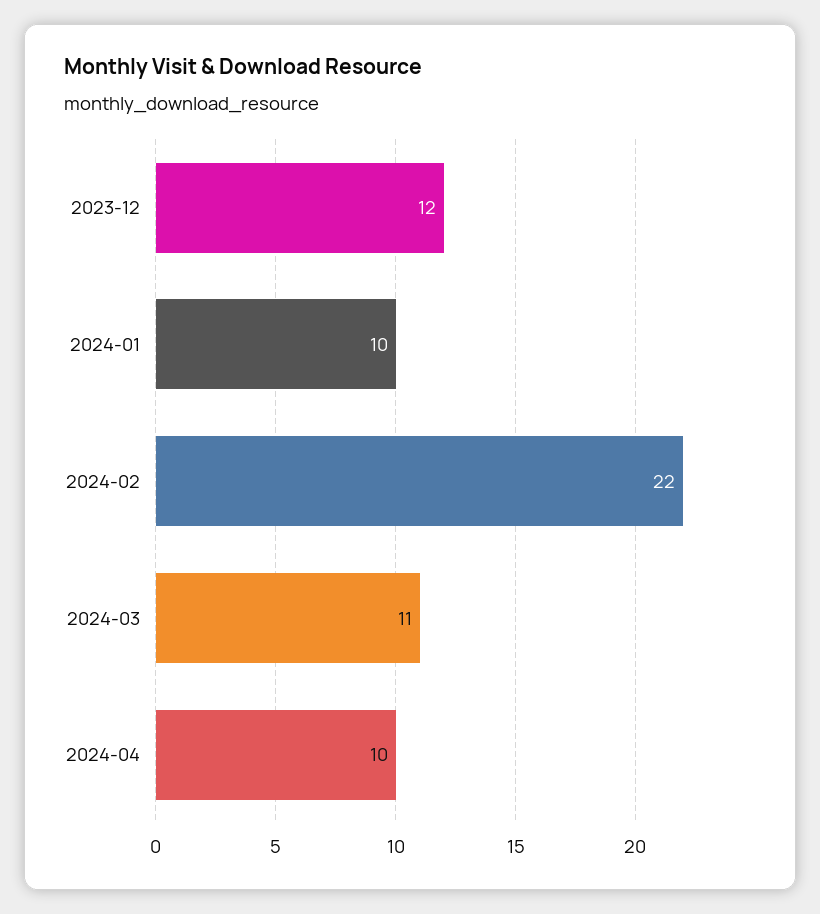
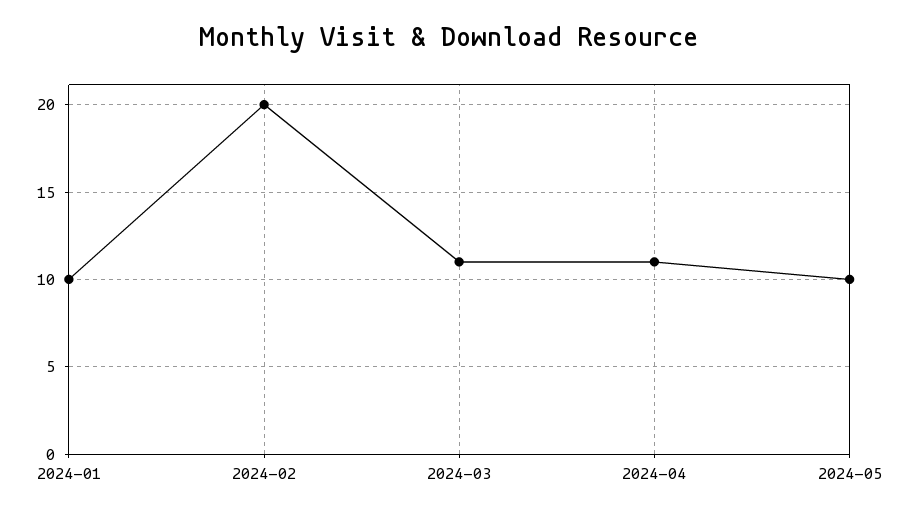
2023-12: 12 -> none
2024-02: 22 -> 20
2024-04: 10 -> 11
2024-05: none -> 10

